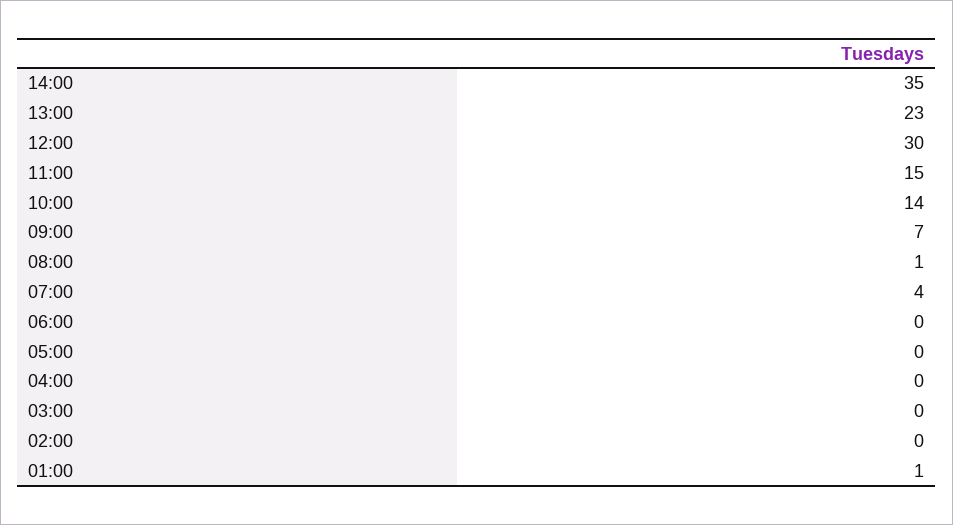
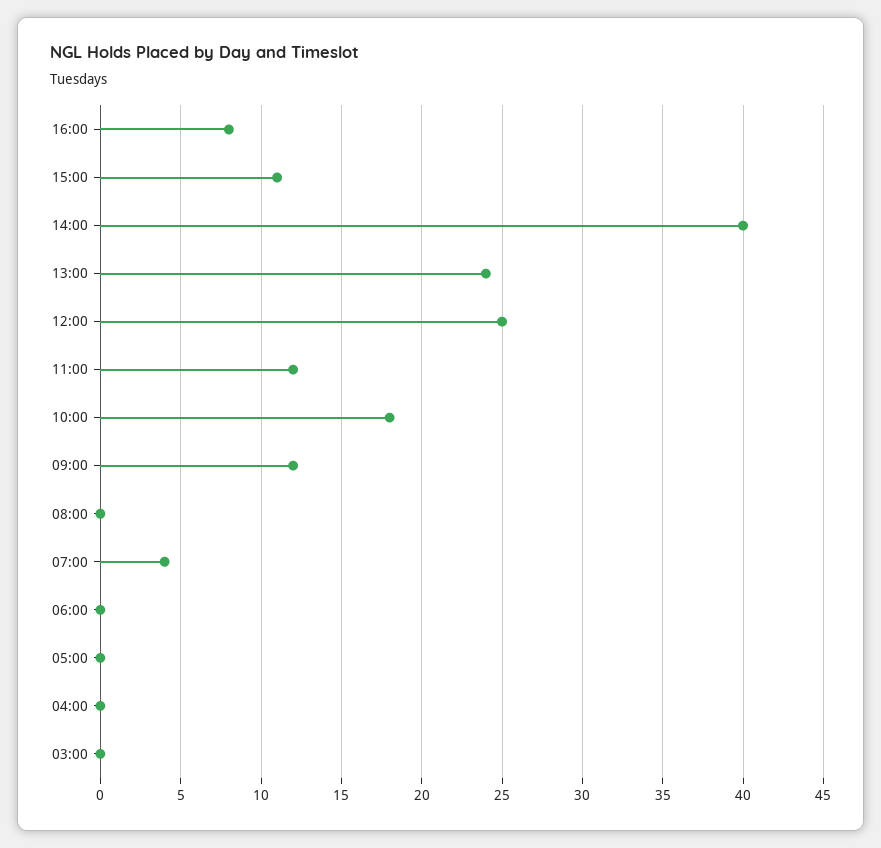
14:00: 35 -> 40
13:00: 23 -> 24
12:00: 30 -> 25
11:00: 15 -> 12
10:00: 14 -> 18
09:00: 7 -> 12
08:00: 1 -> 0
02:00: 0 -> none
01:00: 1 -> none
16:00: none -> 8
15:00: none -> 11

